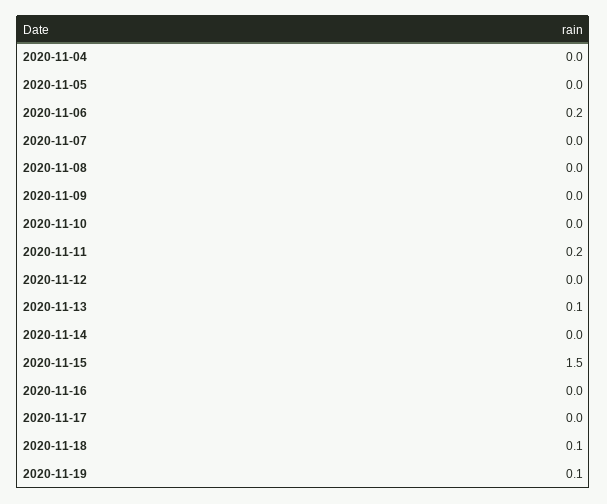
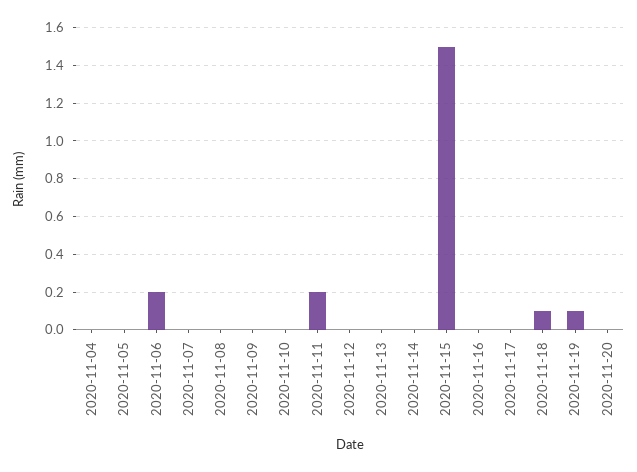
2020-11-13: 0.1 -> 0
2020-11-20: none -> 0

